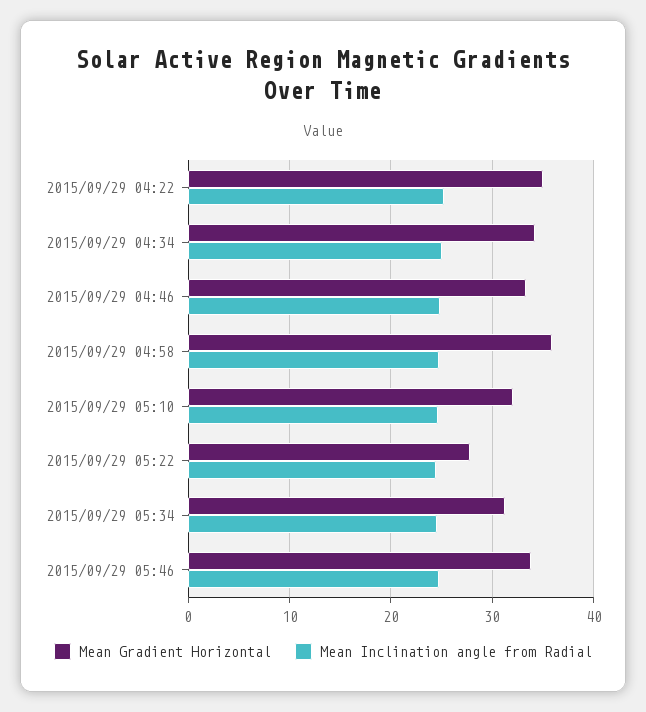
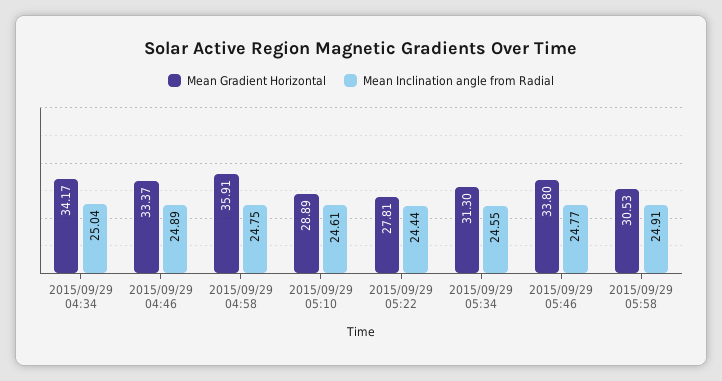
Mean Gradient Horizontal, 2015/09/29 04:22: 35 -> none
Mean Inclination angle from Radial, 2015/09/29 04:22: 25 -> none
Mean Gradient Horizontal, 2015/09/29 05:10: 32 -> 28.89
Mean Gradient Horizontal, 2015/09/29 05:58: none -> 30.53
Mean Inclination angle from Radial, 2015/09/29 05:58: none -> 24.91

